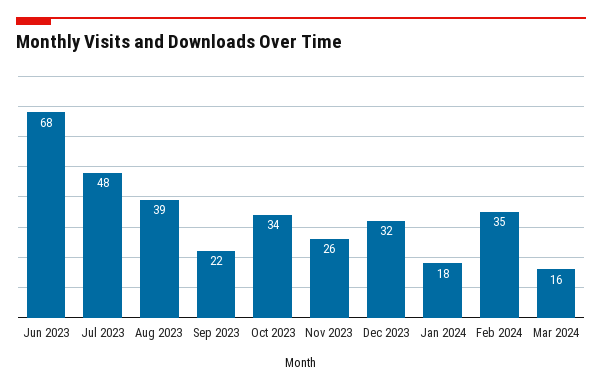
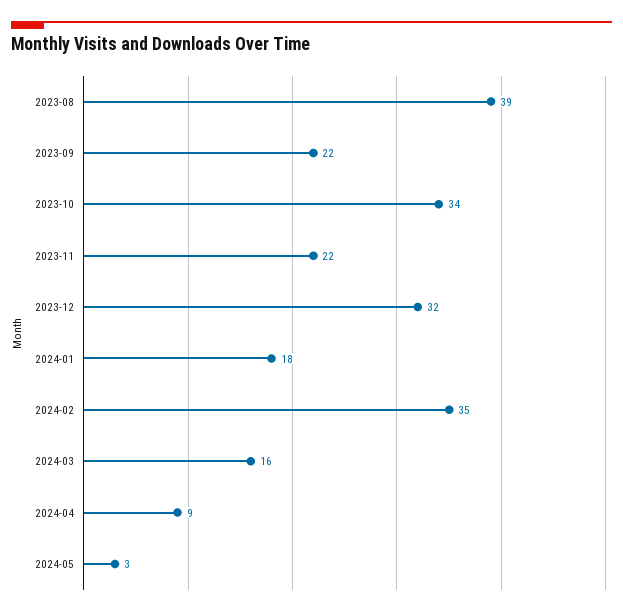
Jun 2023: 68 -> none
Jul 2023: 48 -> none
Nov 2023: 26 -> 22
2024-04: none -> 9
2024-05: none -> 3

